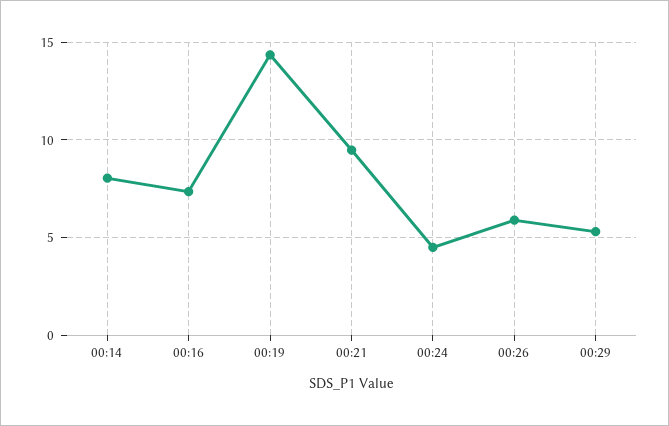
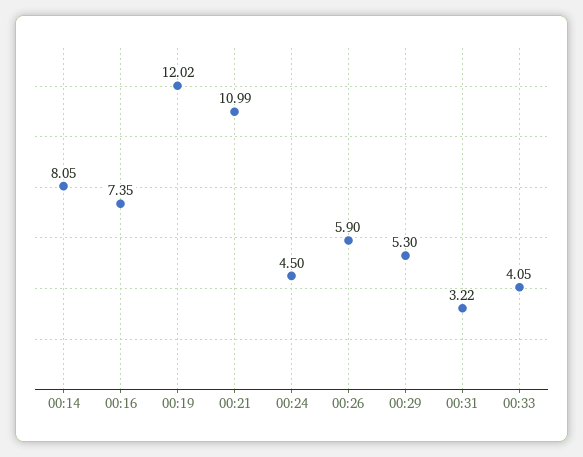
00:19: 14.5 -> 12.02
00:21: 9.5 -> 10.99
00:31: none -> 3.22
00:33: none -> 4.05

